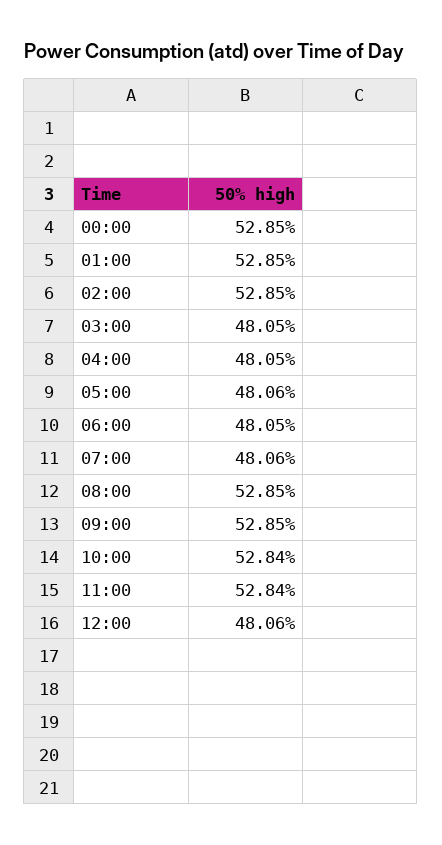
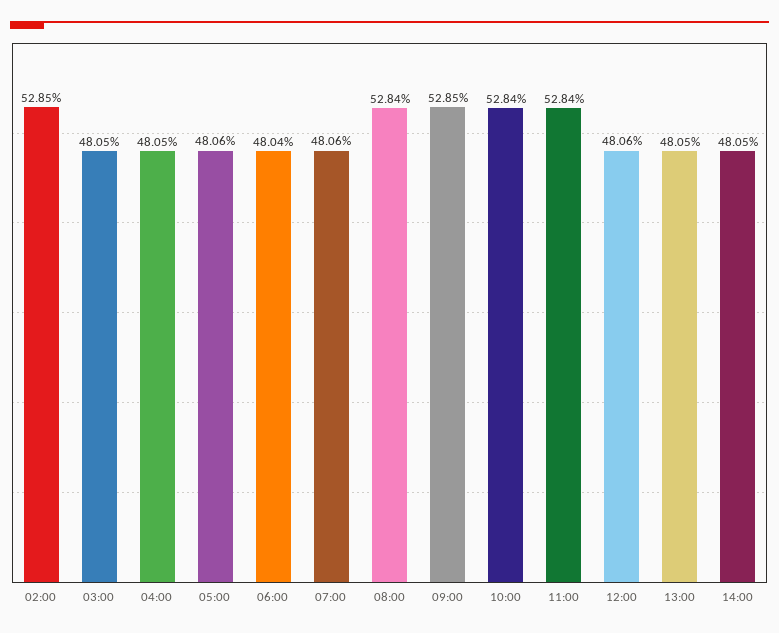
00:00: 52.85 -> none
01:00: 52.85 -> none
06:00: 48.05 -> 48.04
08:00: 52.85 -> 52.84
13:00: none -> 48.05
14:00: none -> 48.05

